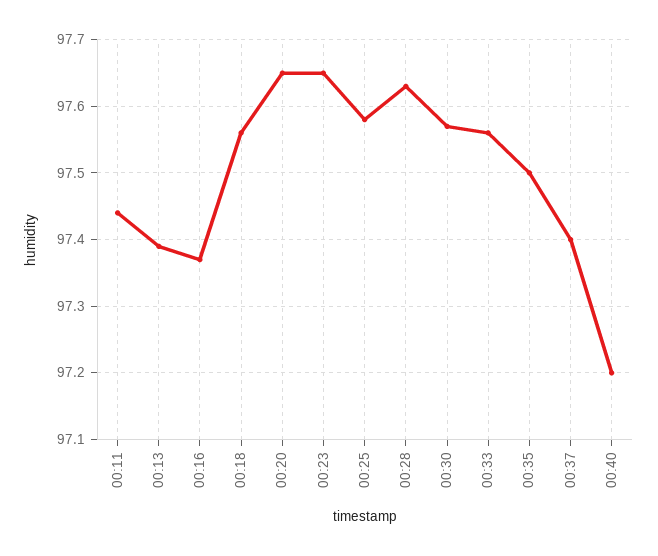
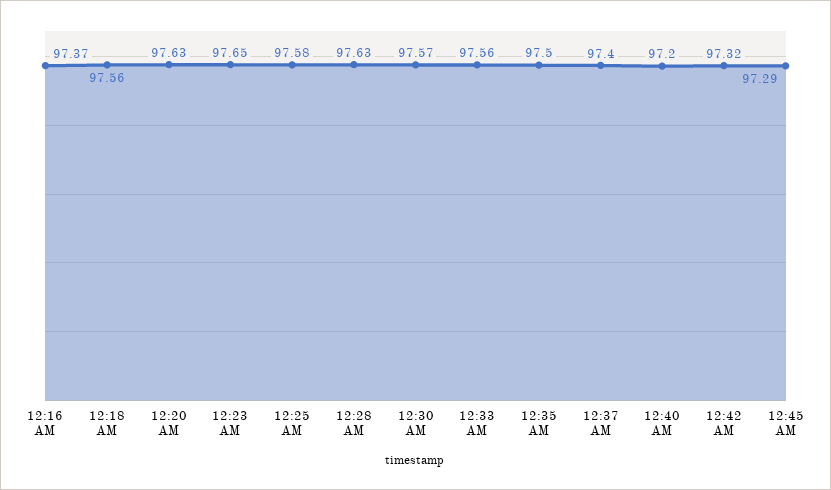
00:11: 97.44 -> none
00:13: 97.39 -> none
00:20: 97.65 -> 97.63
12:42 AM: none -> 97.32
12:45 AM: none -> 97.29

